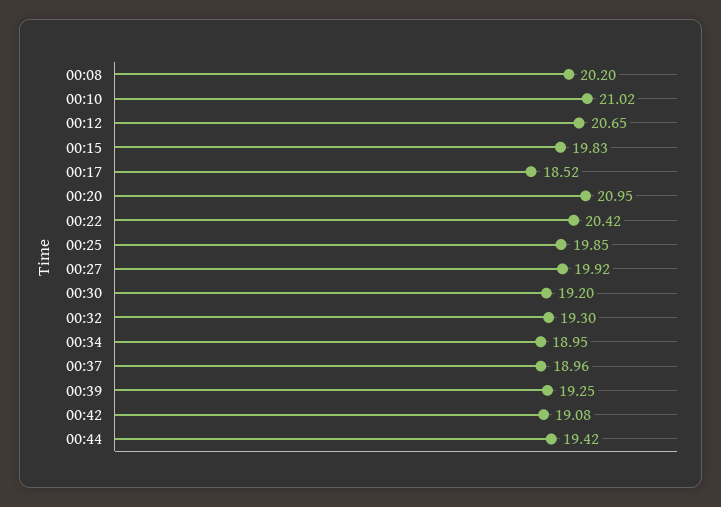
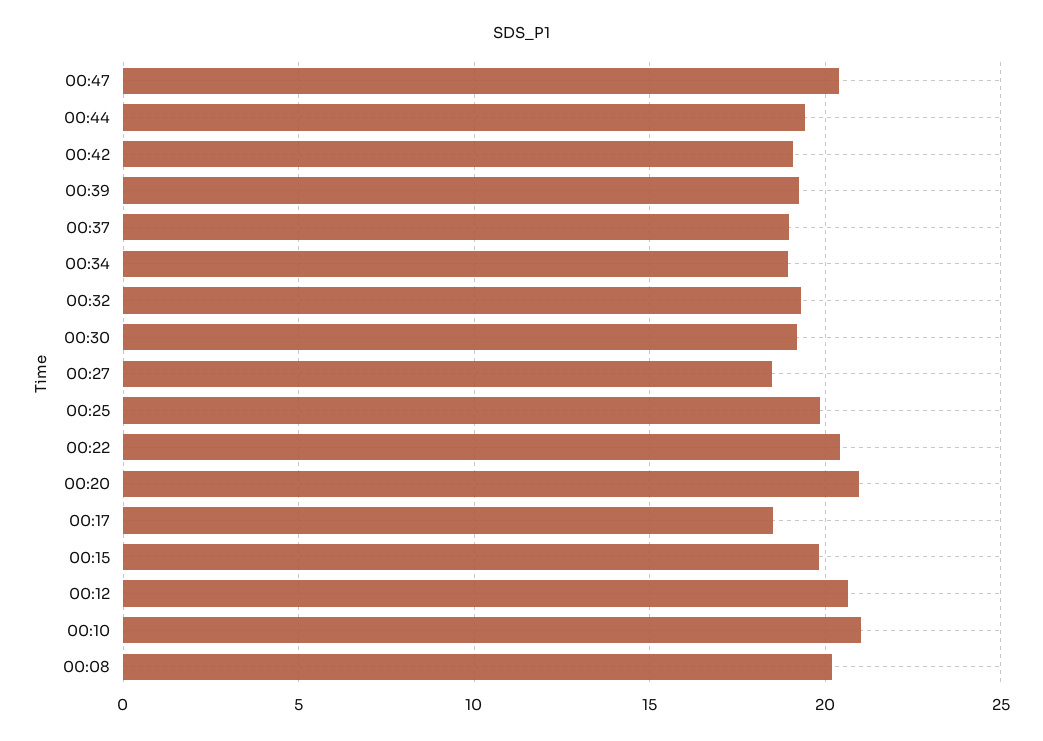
00:27: 19.92 -> 18.5
00:47: none -> 20.5

